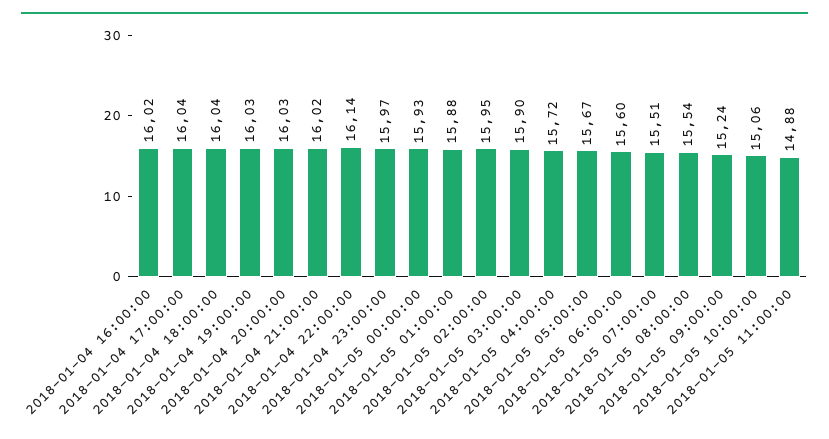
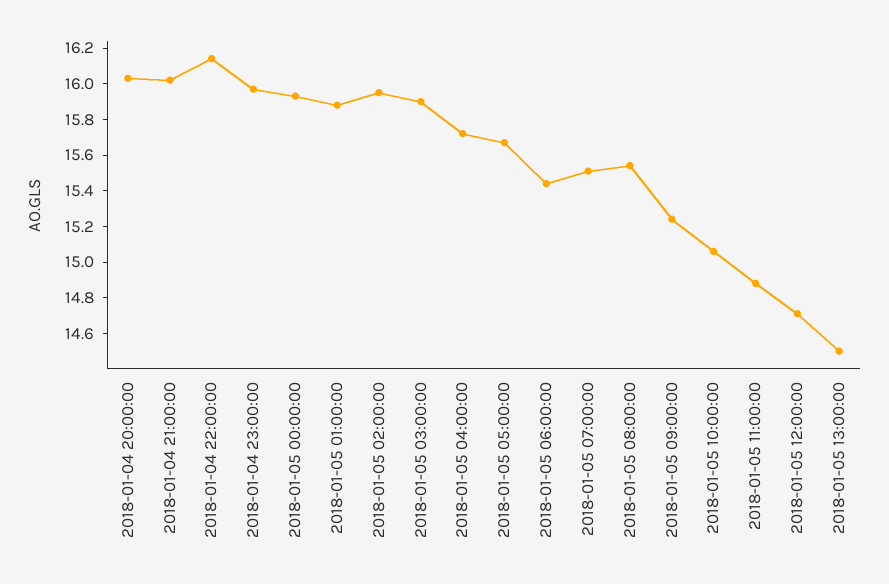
2018-01-04 16:00:00: 16.02 -> none
2018-01-04 17:00:00: 16.04 -> none
2018-01-04 18:00:00: 16.04 -> none
2018-01-04 19:00:00: 16.03 -> none
2018-01-05 06:00:00: 15.6 -> 15.45
2018-01-05 12:00:00: none -> 14.7
2018-01-05 13:00:00: none -> 14.5

